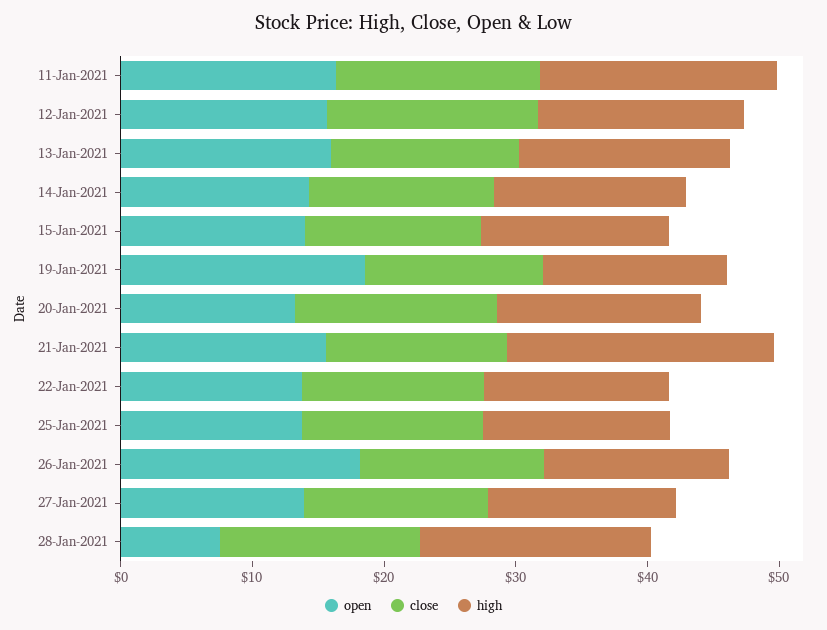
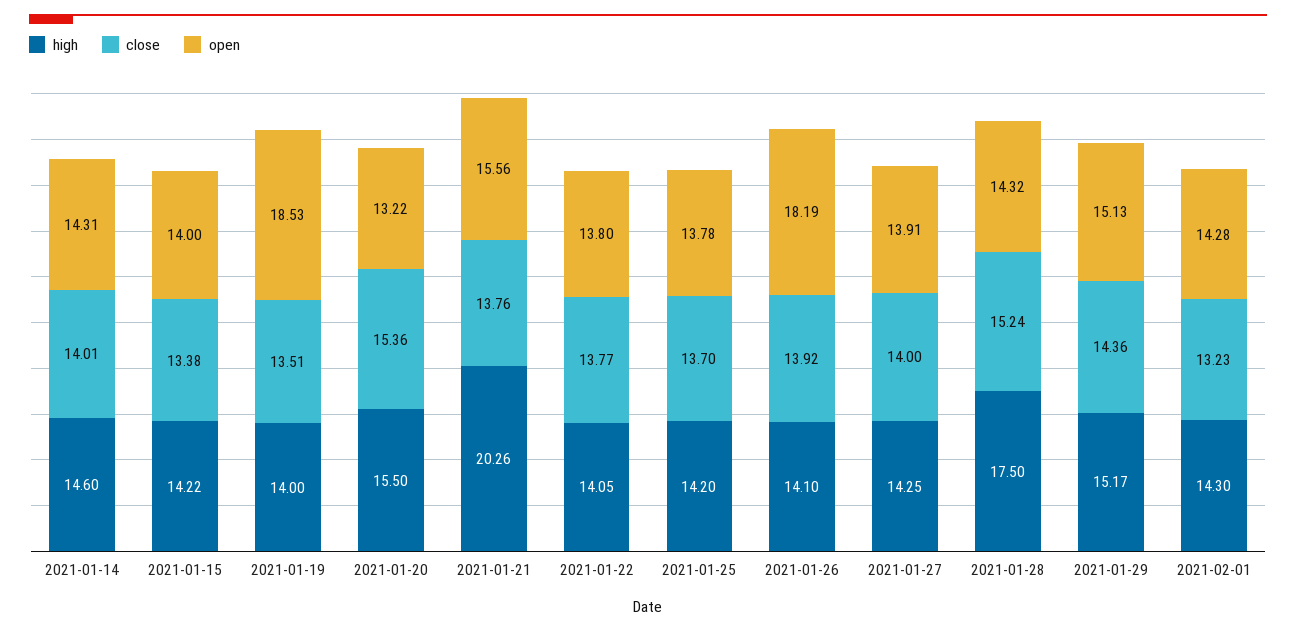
open, 11-Jan-2021: 16 -> none
close, 11-Jan-2021: 16 -> none
high, 11-Jan-2021: 18 -> none
open, 12-Jan-2021: 16 -> none
close, 12-Jan-2021: 16 -> none
high, 12-Jan-2021: 16 -> none
open, 13-Jan-2021: 16 -> none
close, 13-Jan-2021: 14 -> none
high, 13-Jan-2021: 16 -> none
open, 28-Jan-2021: 8 -> 14.32
high, 2021-01-29: none -> 15.17
close, 2021-01-29: none -> 14.36
open, 2021-01-29: none -> 15.13
high, 2021-02-01: none -> 14.3
close, 2021-02-01: none -> 13.23
open, 2021-02-01: none -> 14.28

